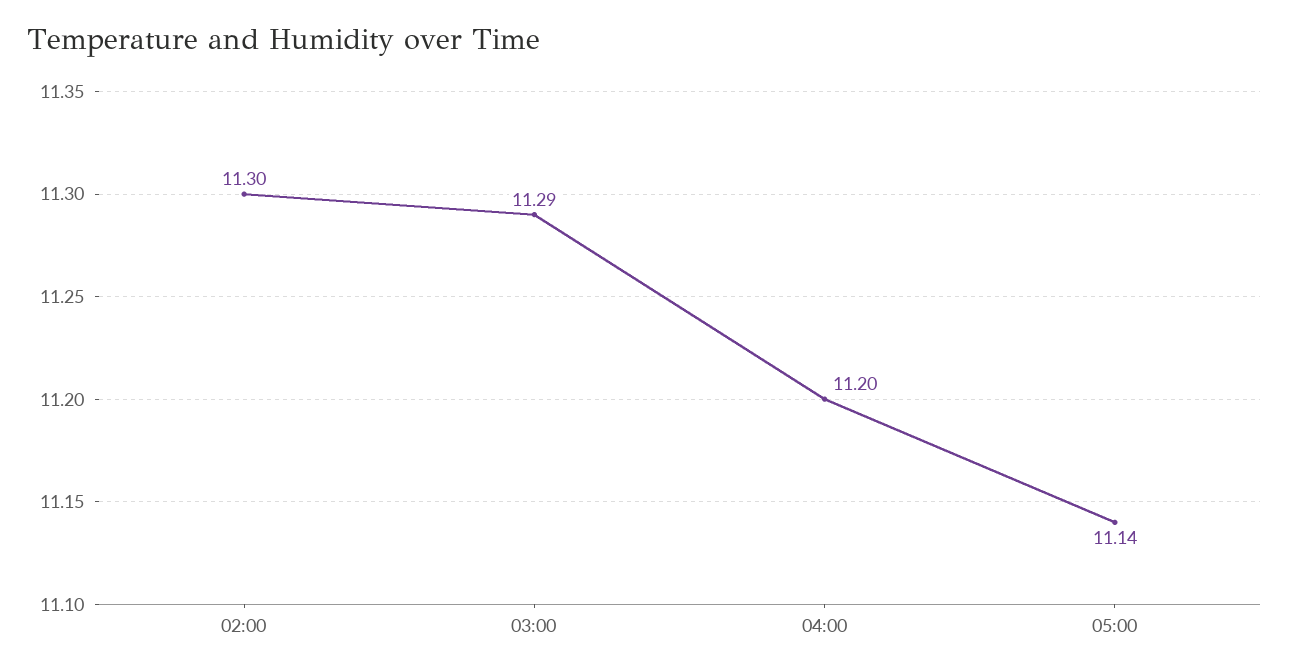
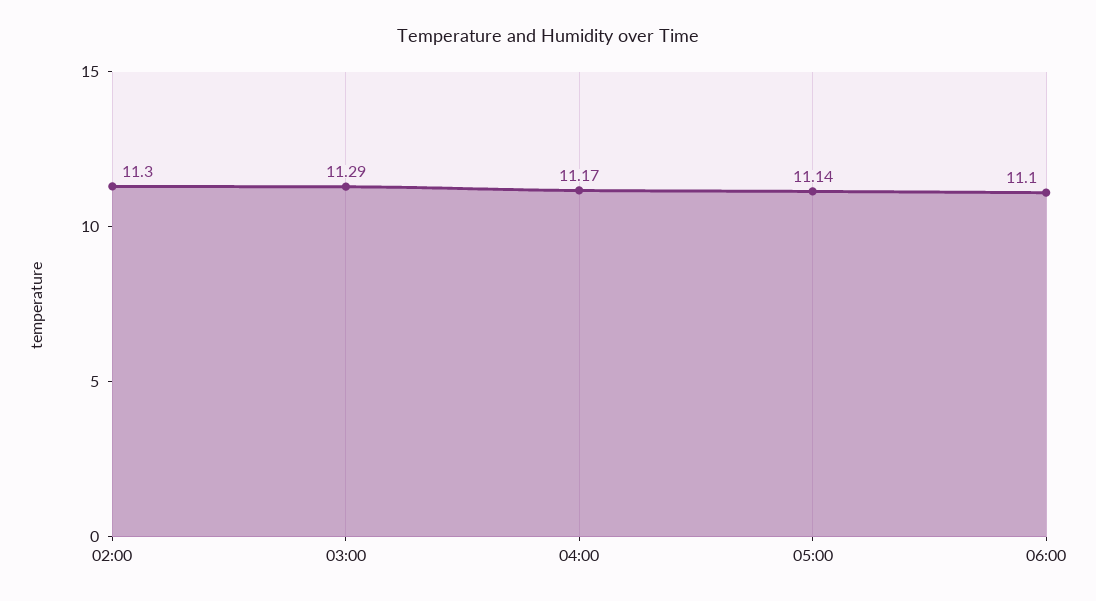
04:00: 11.2 -> 11.17
06:00: none -> 11.1

